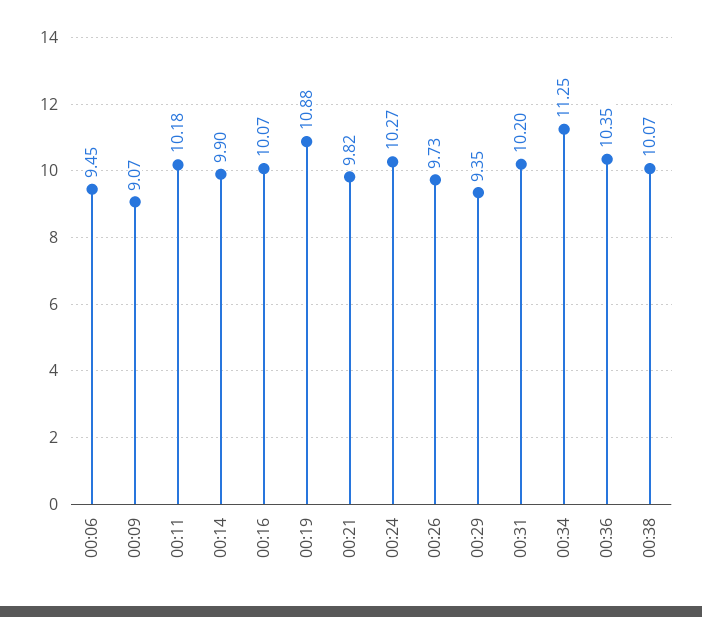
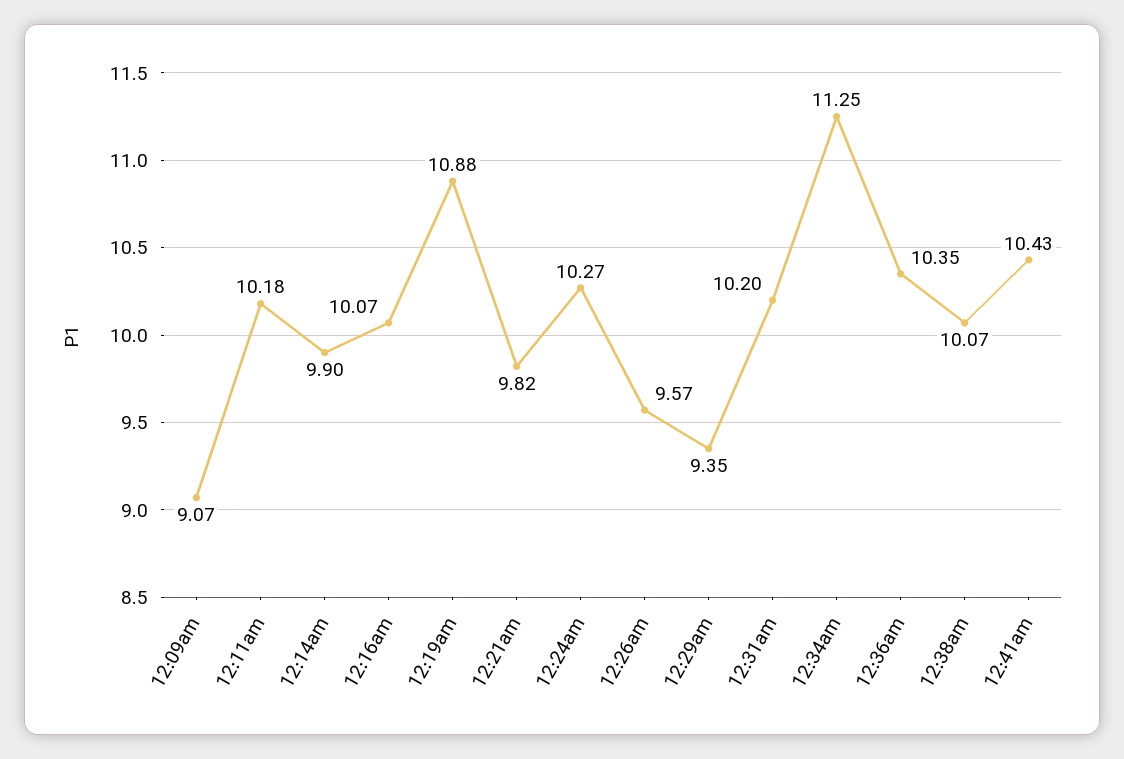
00:06: 9.45 -> none
00:26: 9.73 -> 9.57
12:41am: none -> 10.43

